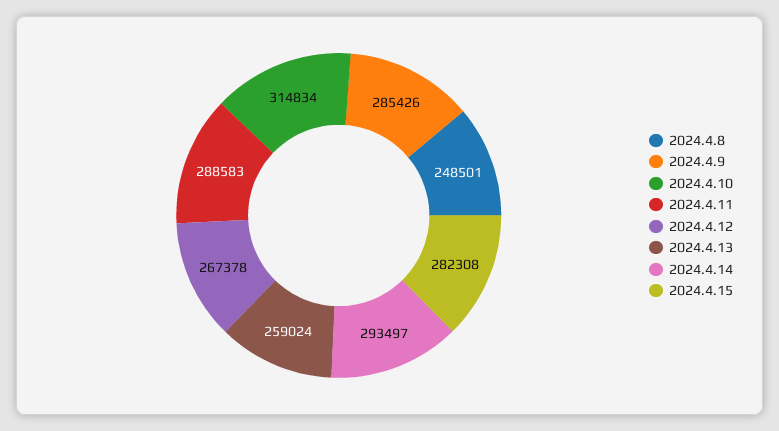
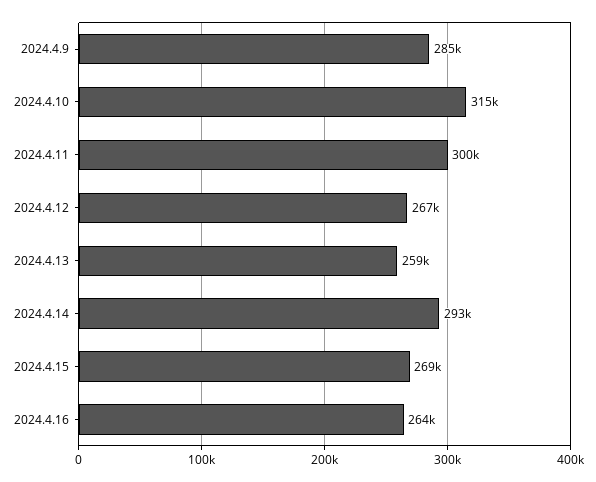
2024.4.8: 248501 -> none
2024.4.11: 288583 -> 300000
2024.4.15: 282308 -> 269000
2024.4.16: none -> 264000

